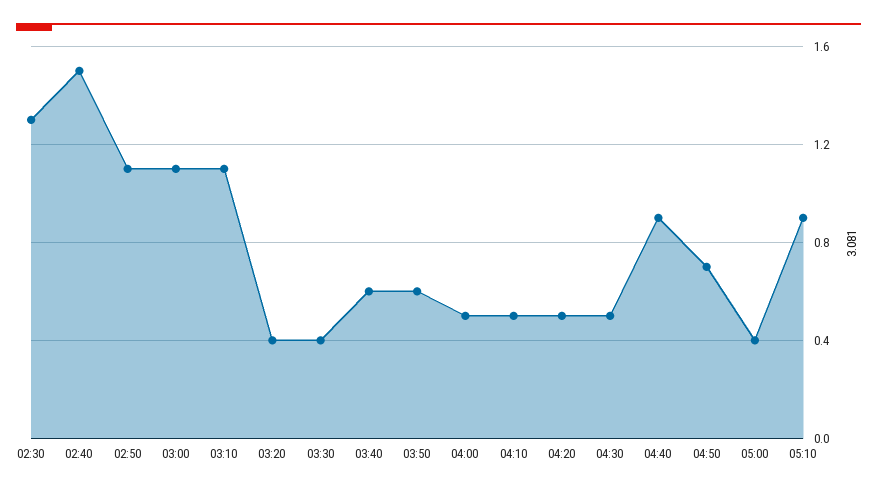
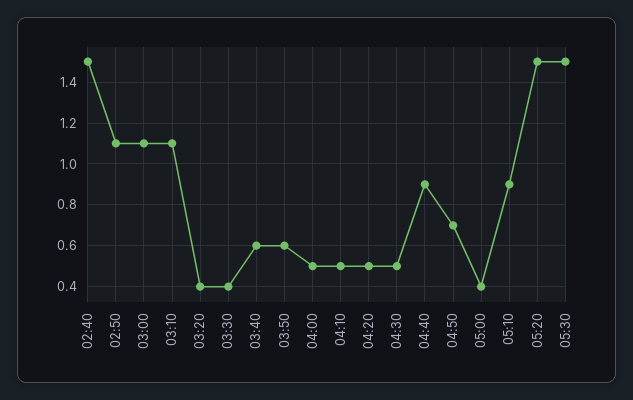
02:30: 1.3 -> none
05:20: none -> 1.5
05:30: none -> 1.5

